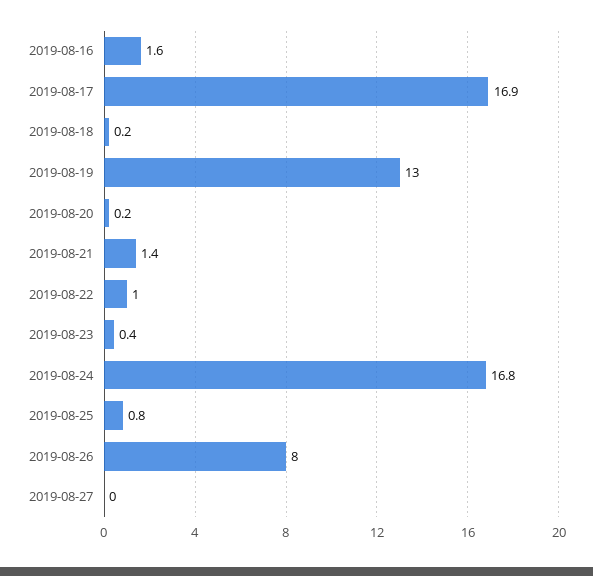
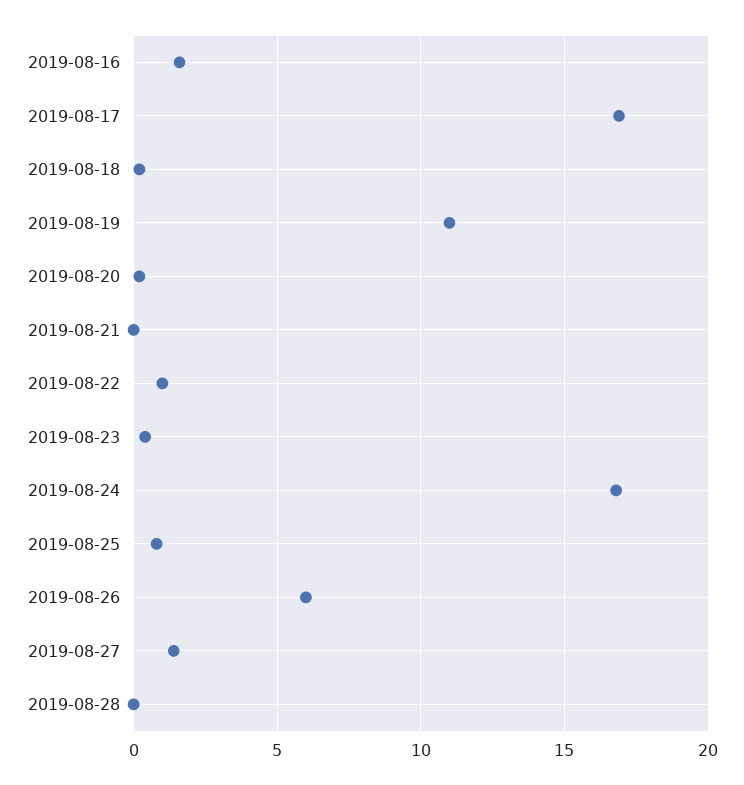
2019-08-19: 13 -> 11
2019-08-21: 1.4 -> 0
2019-08-26: 8 -> 6
2019-08-27: 0 -> 1.5
2019-08-28: none -> 0

